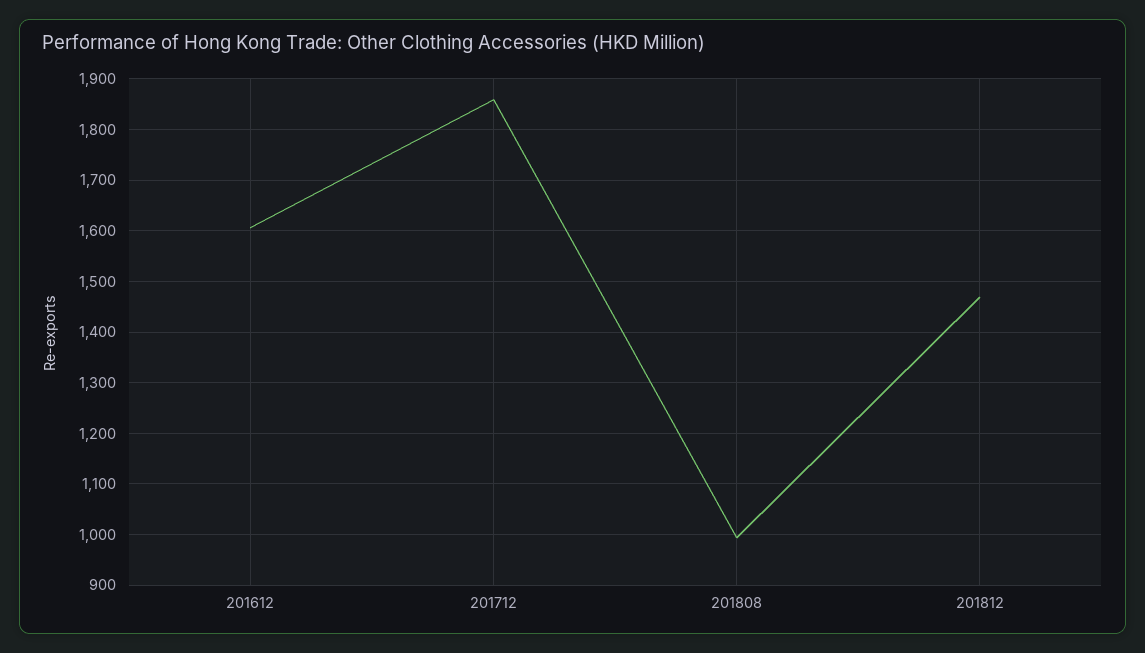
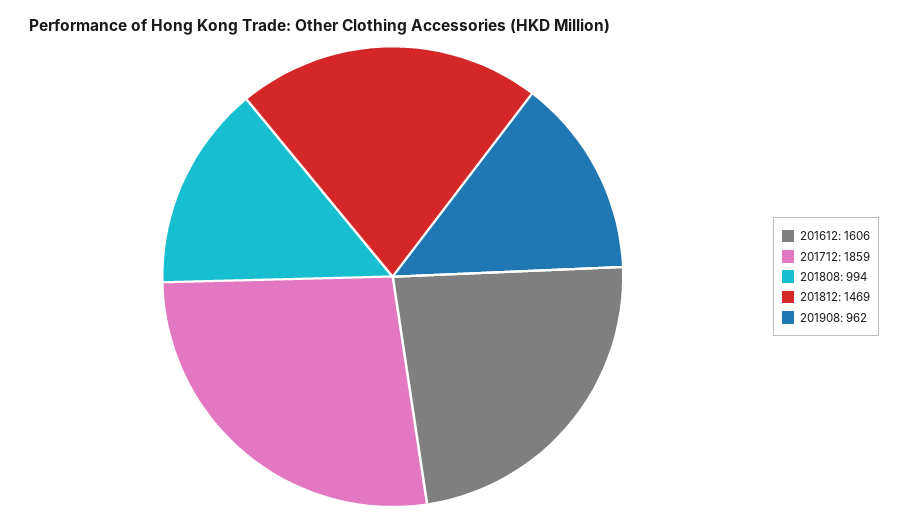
201908: none -> 962

